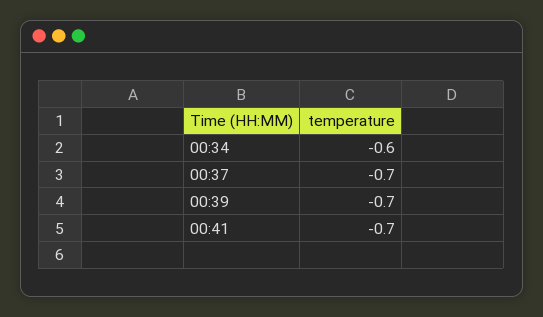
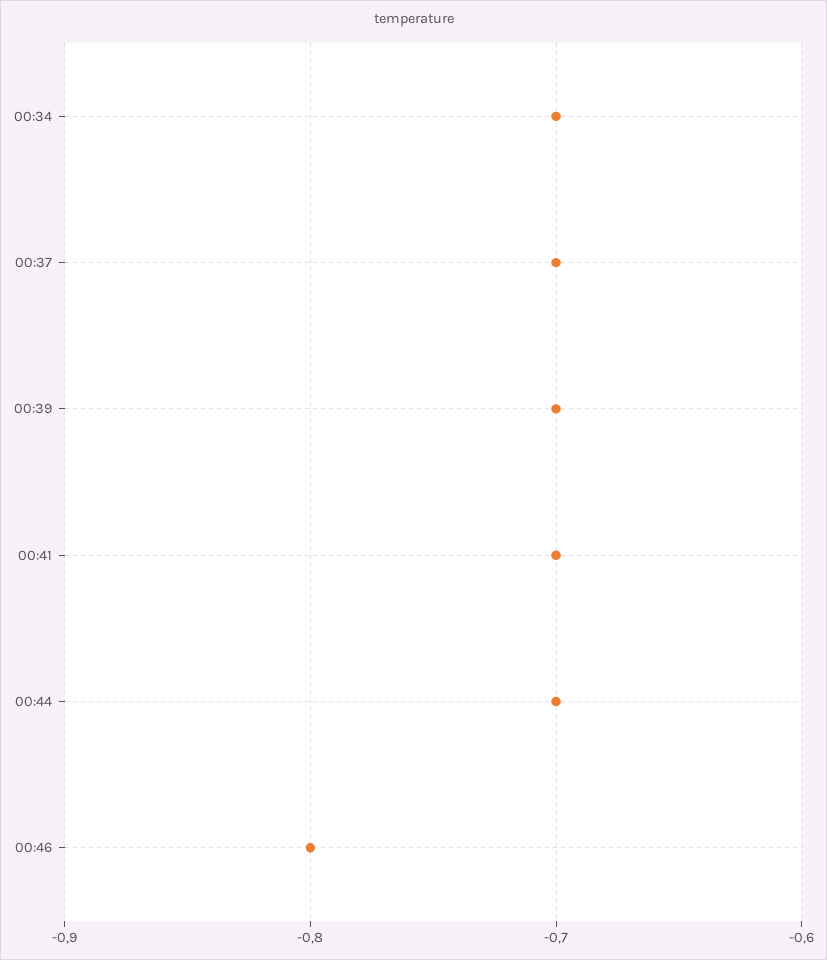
00:34: -0.6 -> -0.7
00:44: none -> -0.7
00:46: none -> -0.8

